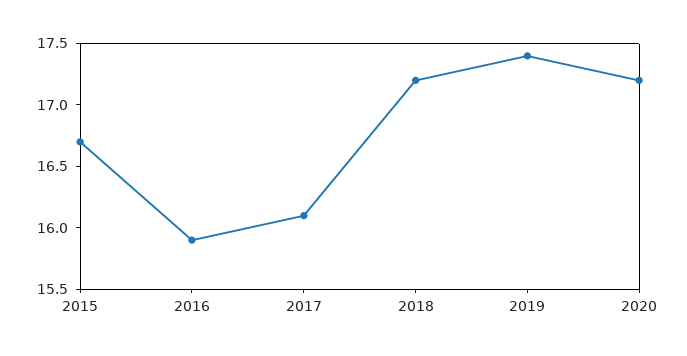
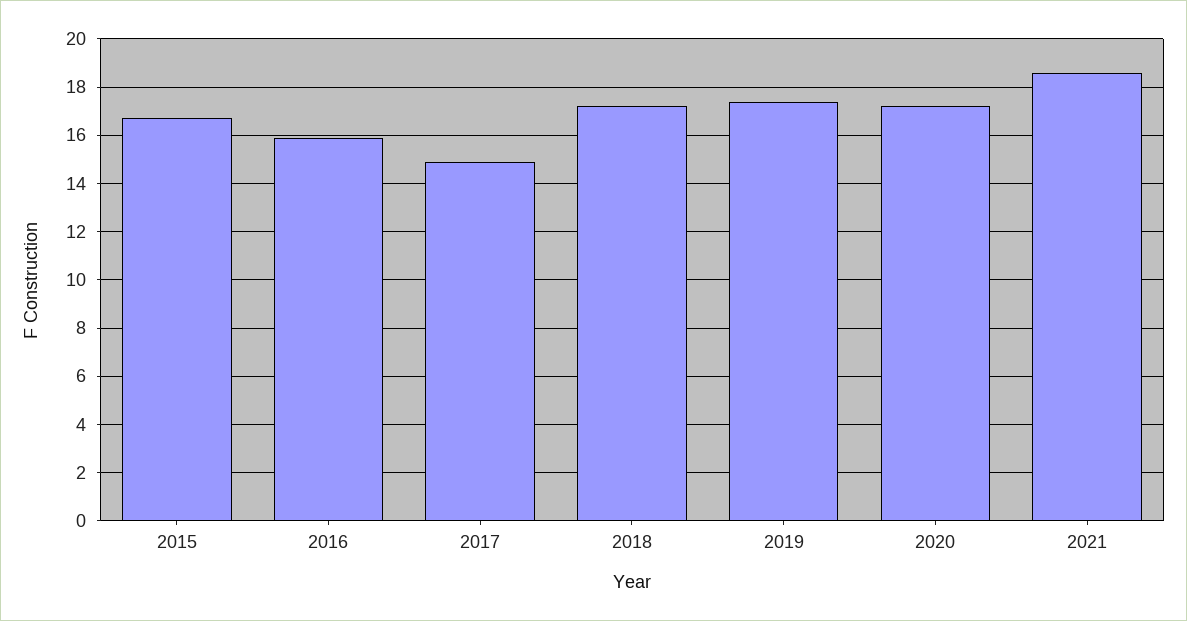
2017: 16.1 -> 15
2021: none -> 18.5

